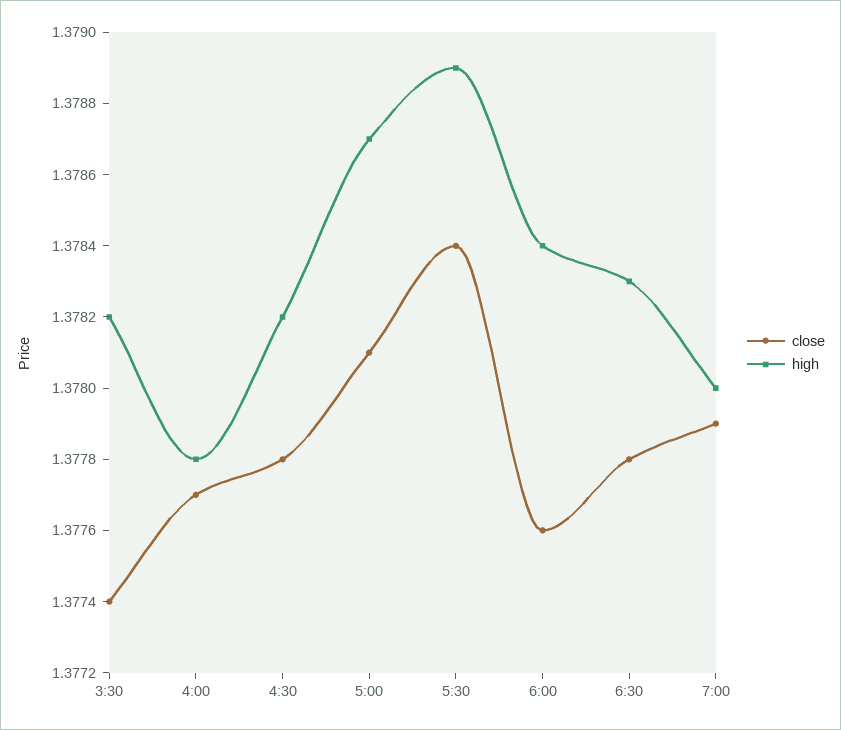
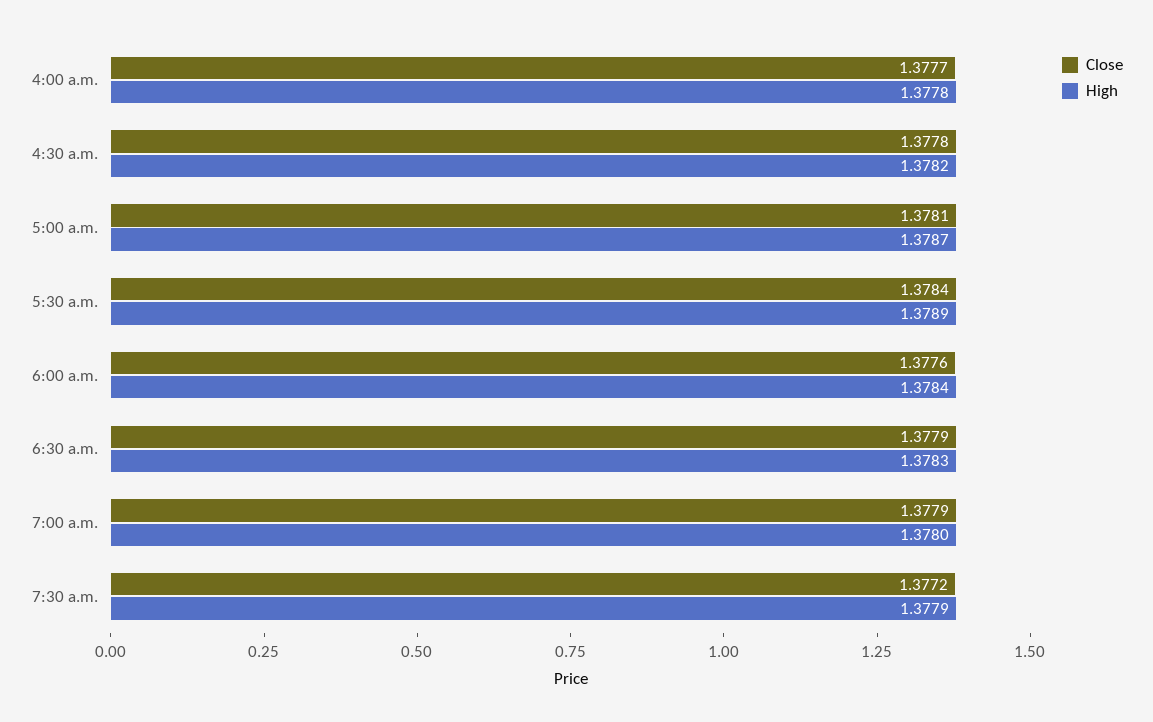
close, 3:30: 1.3774 -> none
high, 3:30: 1.3782 -> none
close, 6:30: 1.3778 -> 1.3779
close, 7:30 a.m.: none -> 1.3772
high, 7:30 a.m.: none -> 1.3779

